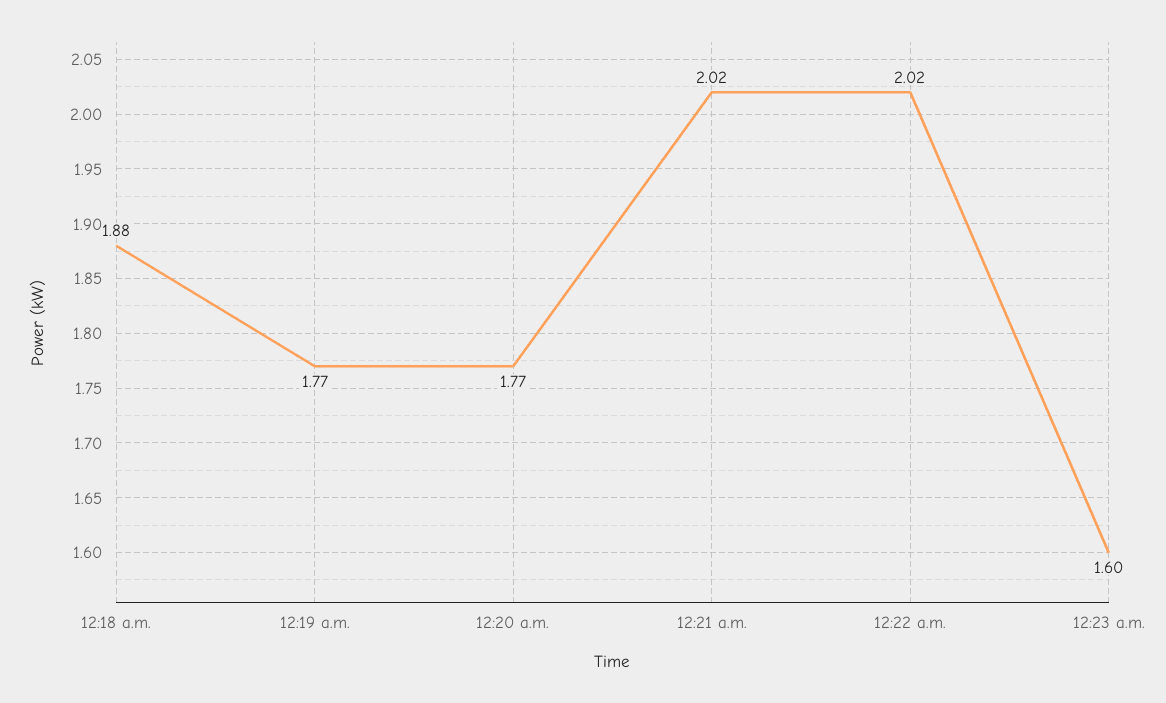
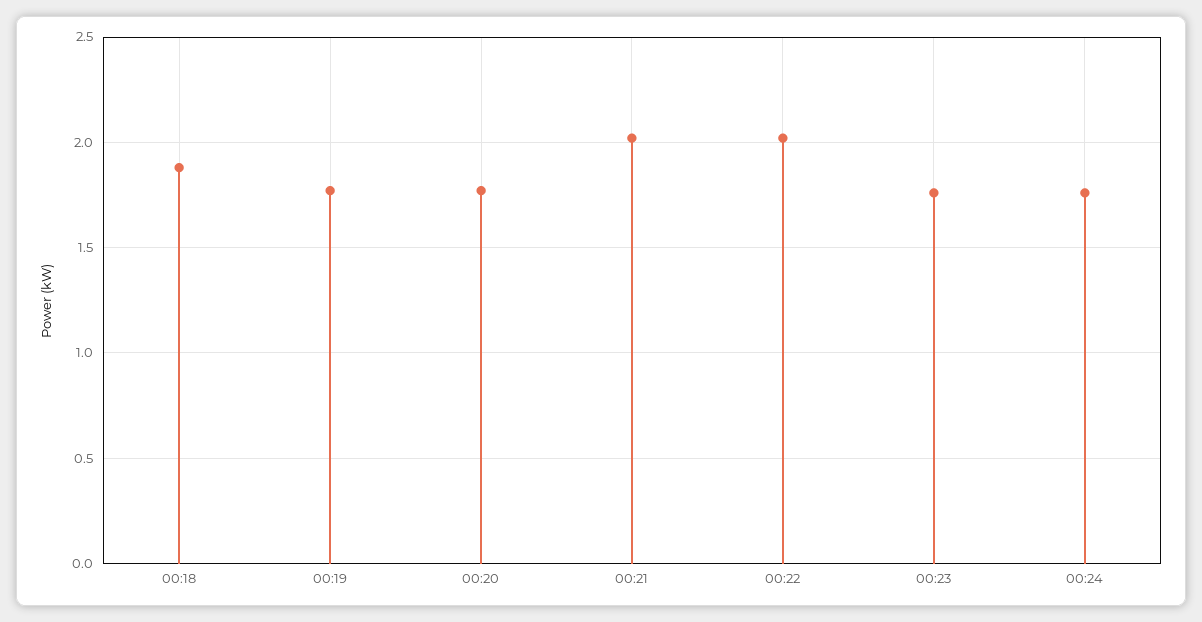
12:23 a.m.: 1.6 -> 1.75
00:24: none -> 1.75

